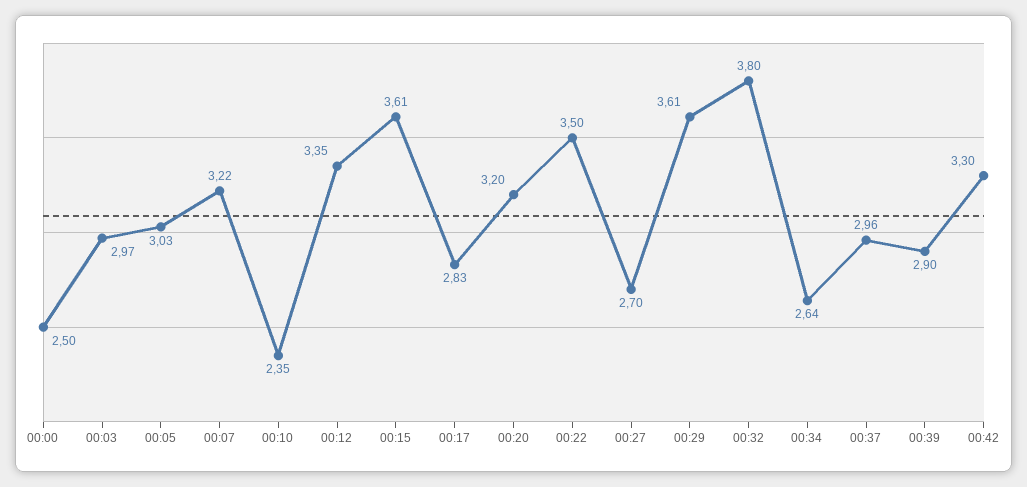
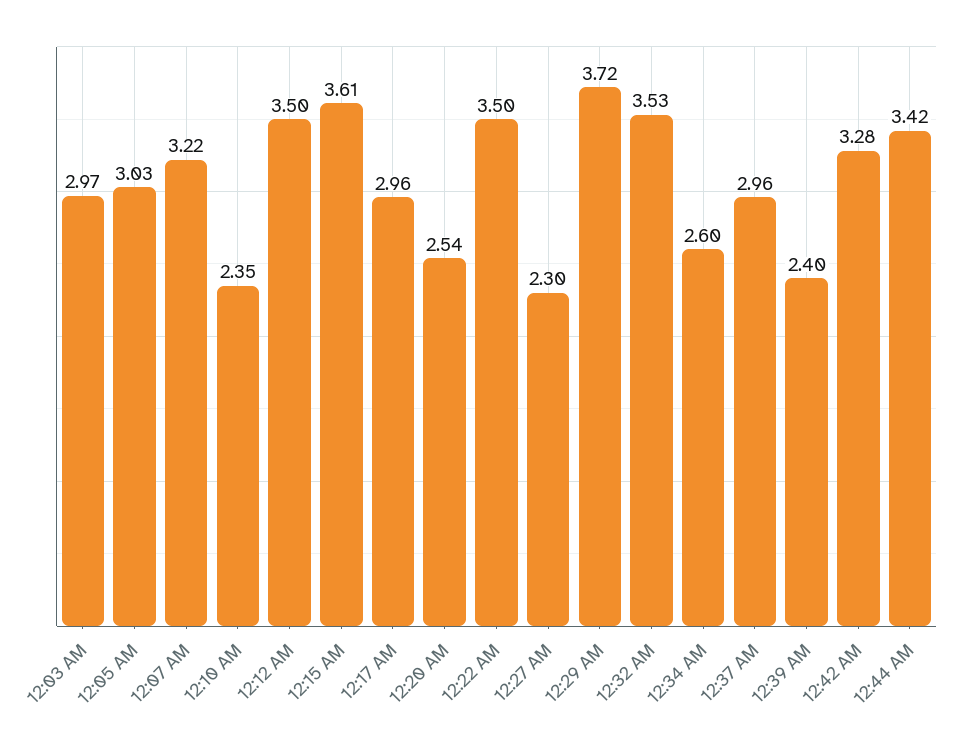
00:00: 2.5 -> none
00:12: 3.35 -> 3.5
00:17: 2.83 -> 2.96
00:20: 3.2 -> 2.54
00:27: 2.7 -> 2.3
00:29: 3.61 -> 3.72
00:32: 3.8 -> 3.53
00:34: 2.64 -> 2.6
00:39: 2.9 -> 2.4
00:42: 3.3 -> 3.28
12:44 AM: none -> 3.42

